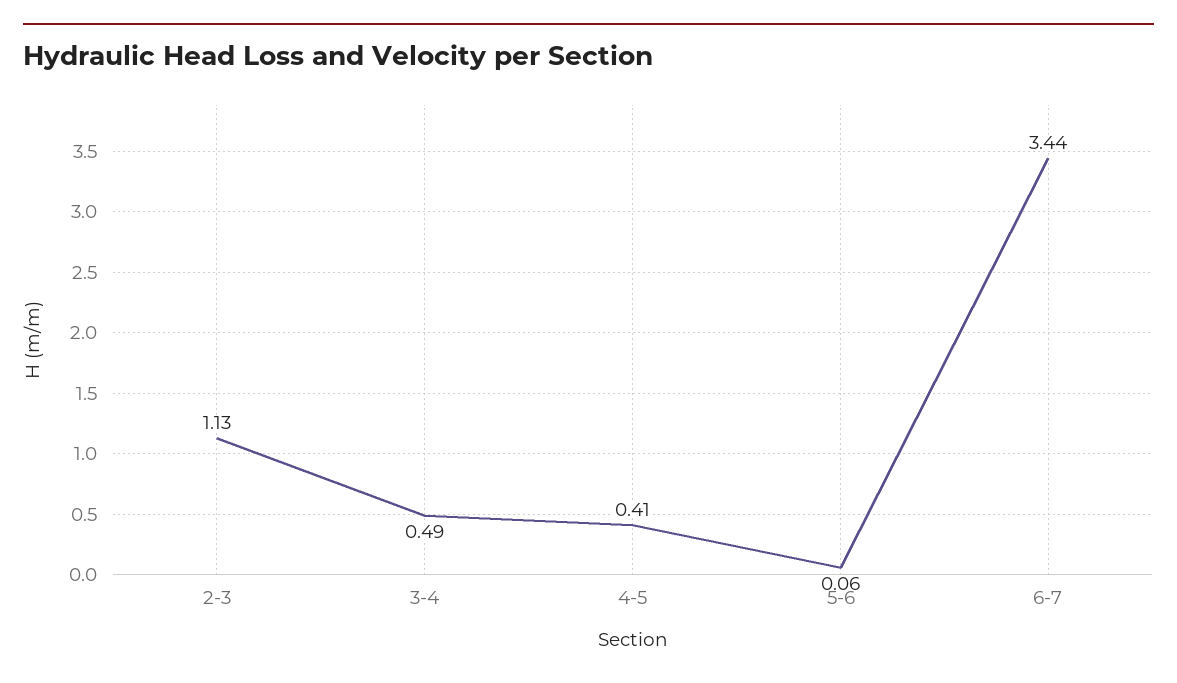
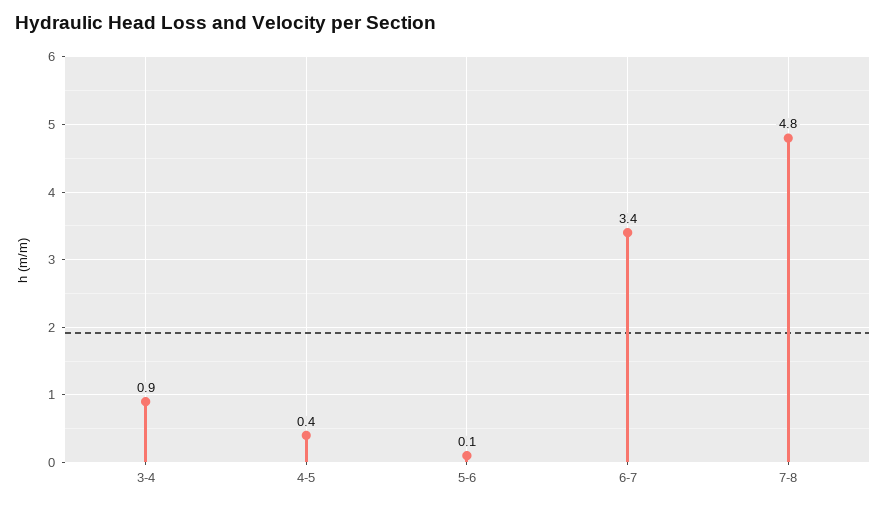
2-3: 1.13 -> none
3-4: 0.49 -> 0.9
7-8: none -> 4.8

